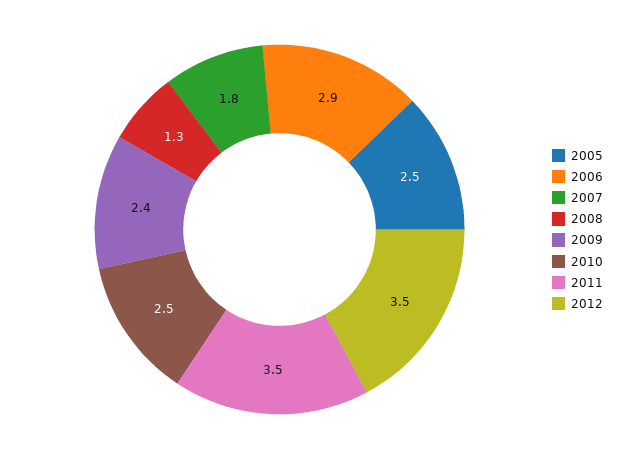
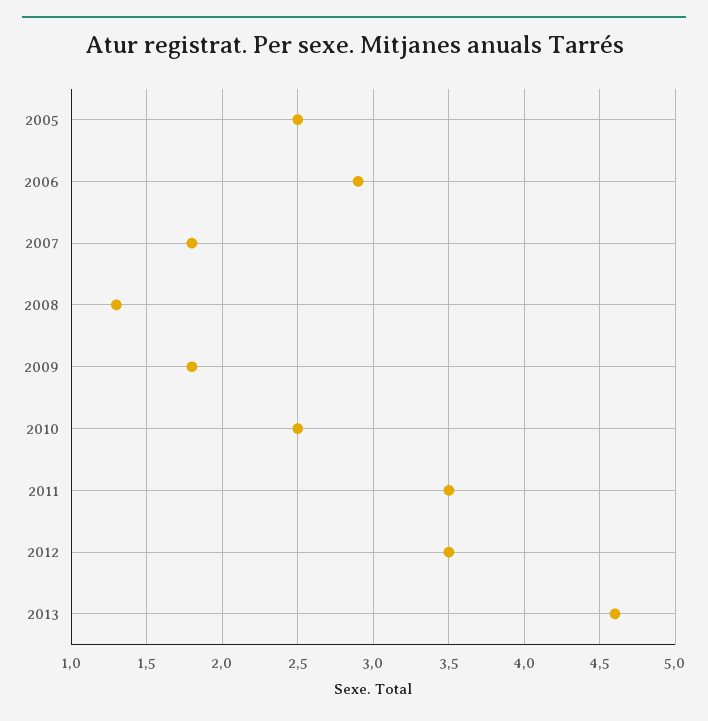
2009: 2.4 -> 1.8
2013: none -> 4.6

